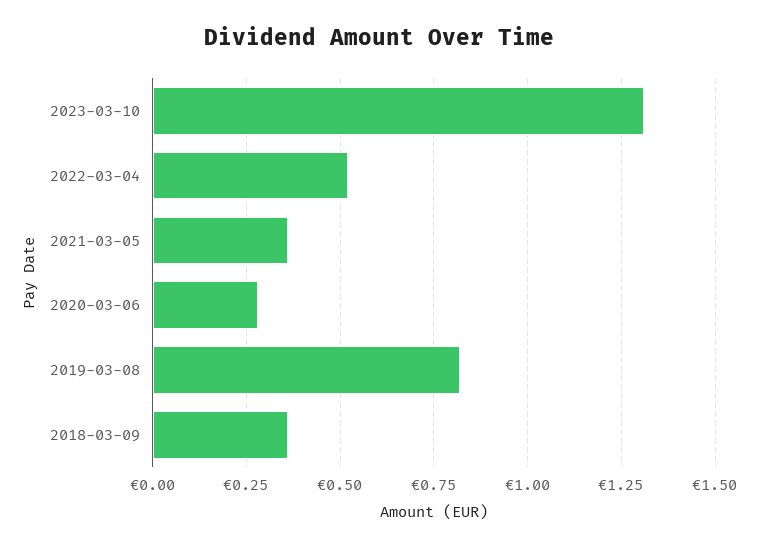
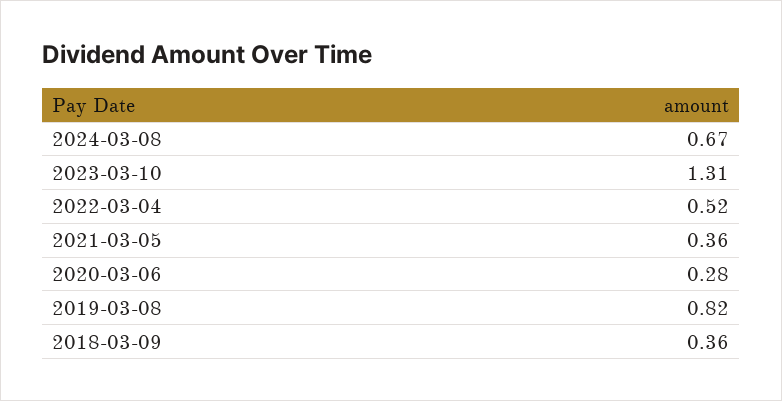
2024-03-08: none -> 0.67

